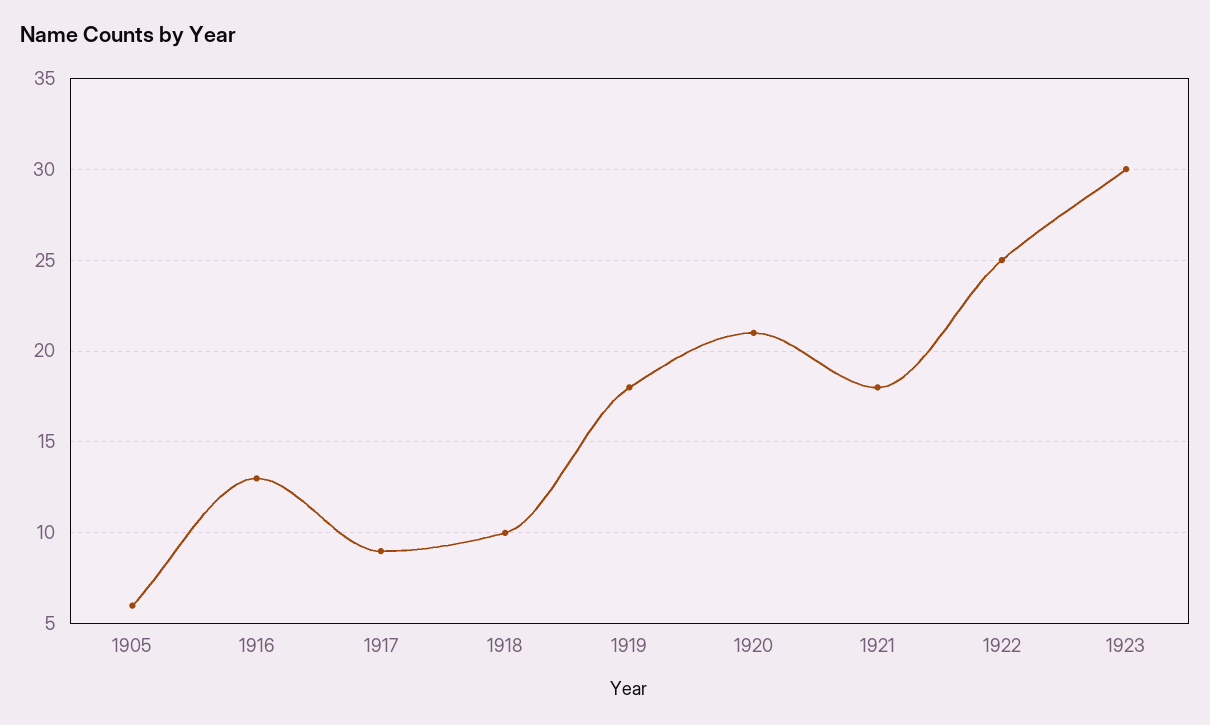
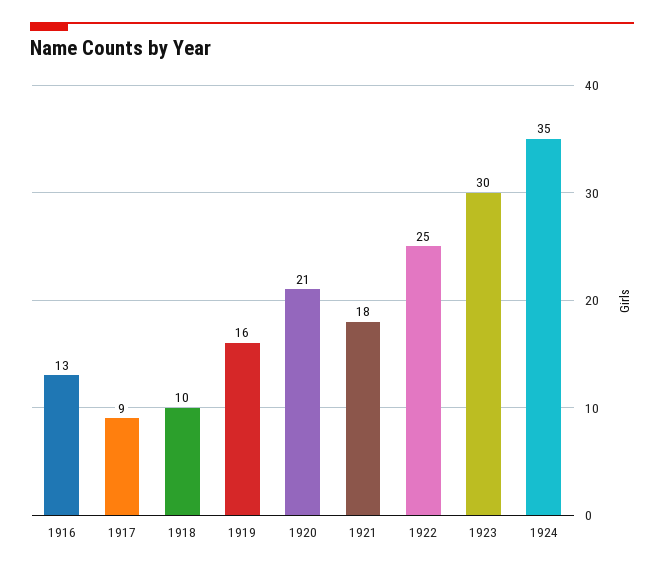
1905: 6 -> none
1919: 18 -> 16
1924: none -> 35

